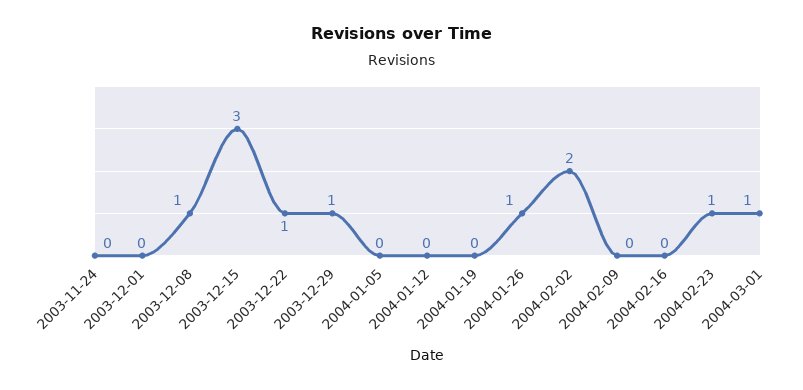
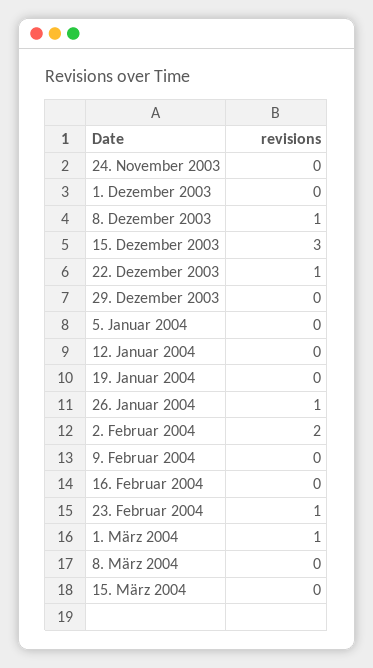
2003-12-29: 1 -> 0
8. März 2004: none -> 0
15. März 2004: none -> 0

